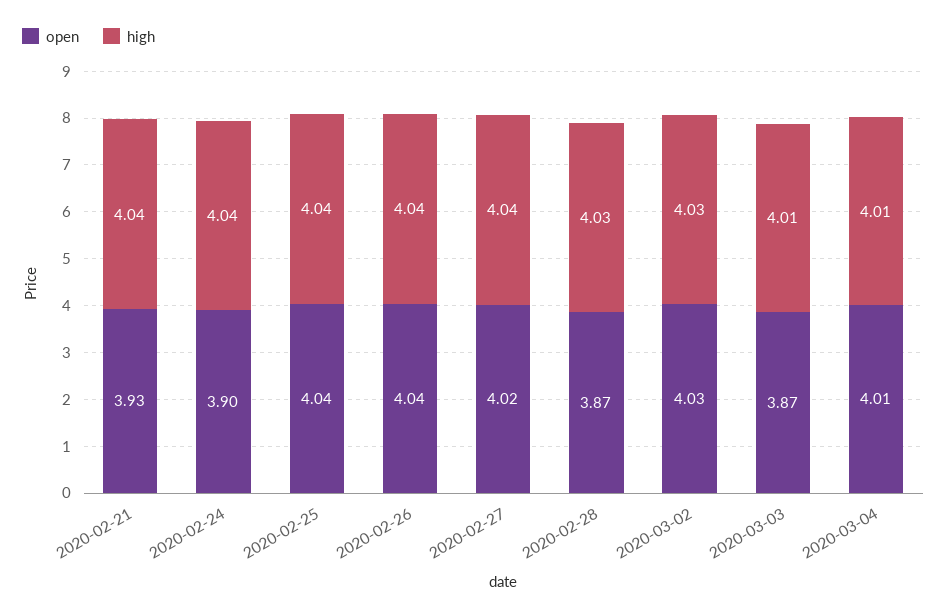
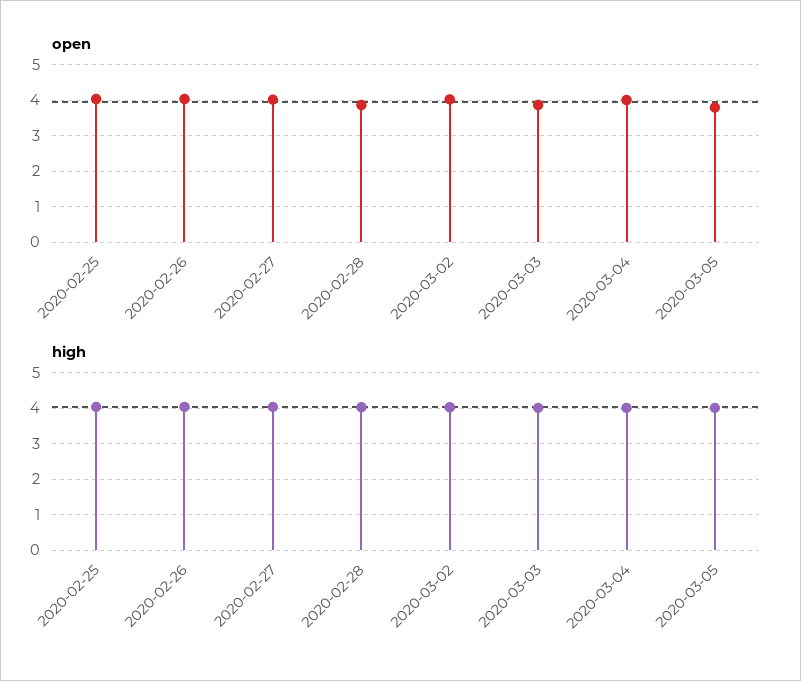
open, 2020-02-21: 3.93 -> none
high, 2020-02-21: 4.04 -> none
open, 2020-02-24: 3.9 -> none
high, 2020-02-24: 4.04 -> none
open, 2020-03-05: none -> 3.8
high, 2020-03-05: none -> 4

